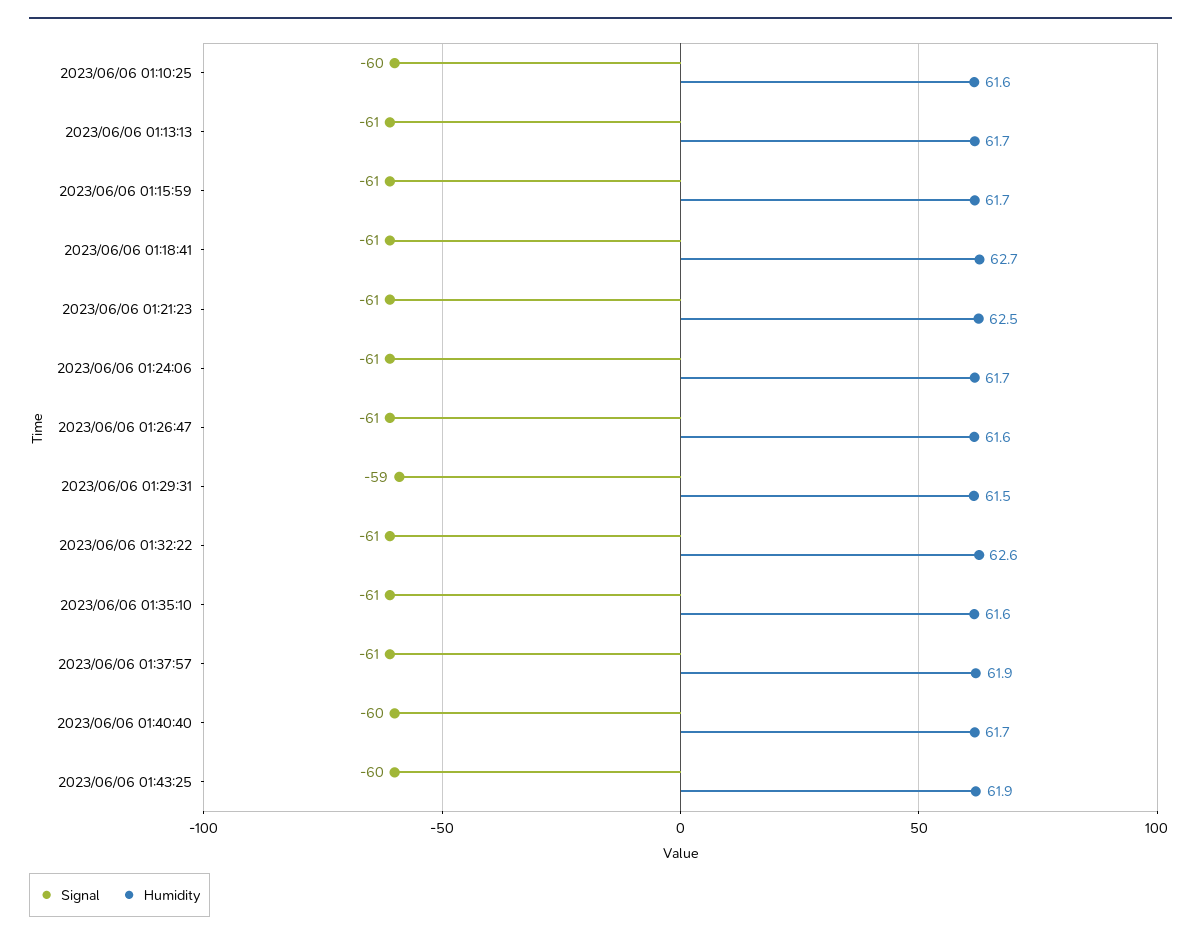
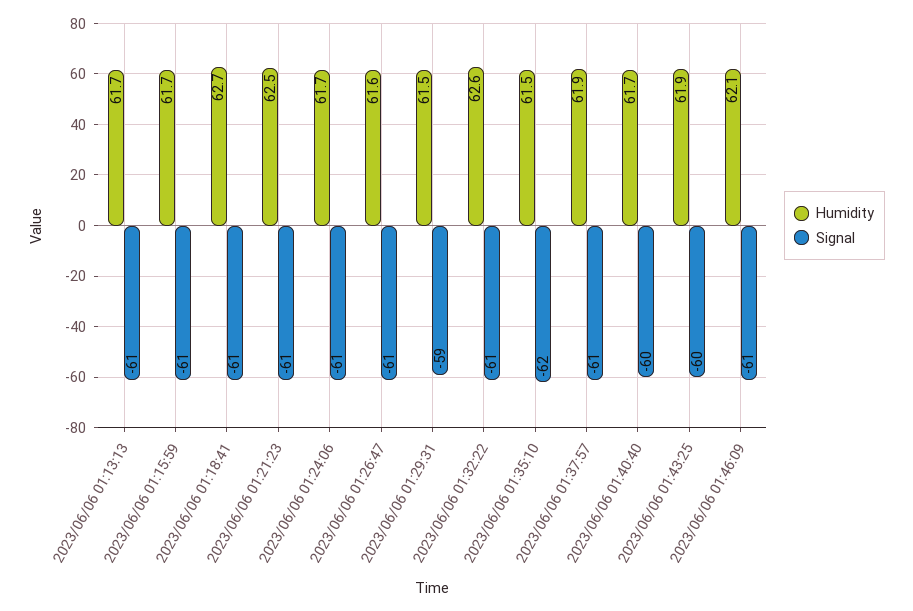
Signal, 2023/06/06 01:10:25: -60 -> none
Humidity, 2023/06/06 01:10:25: 61.6 -> none
Signal, 2023/06/06 01:35:10: -61 -> -62
Humidity, 2023/06/06 01:35:10: 61.6 -> 61.5
Humidity, 2023/06/06 01:46:09: none -> 62.1
Signal, 2023/06/06 01:46:09: none -> -61

